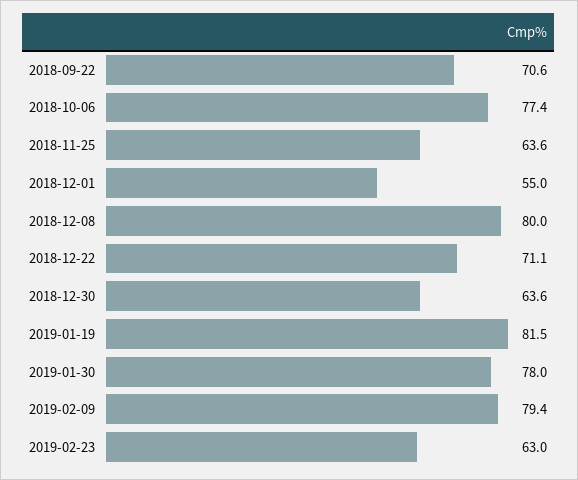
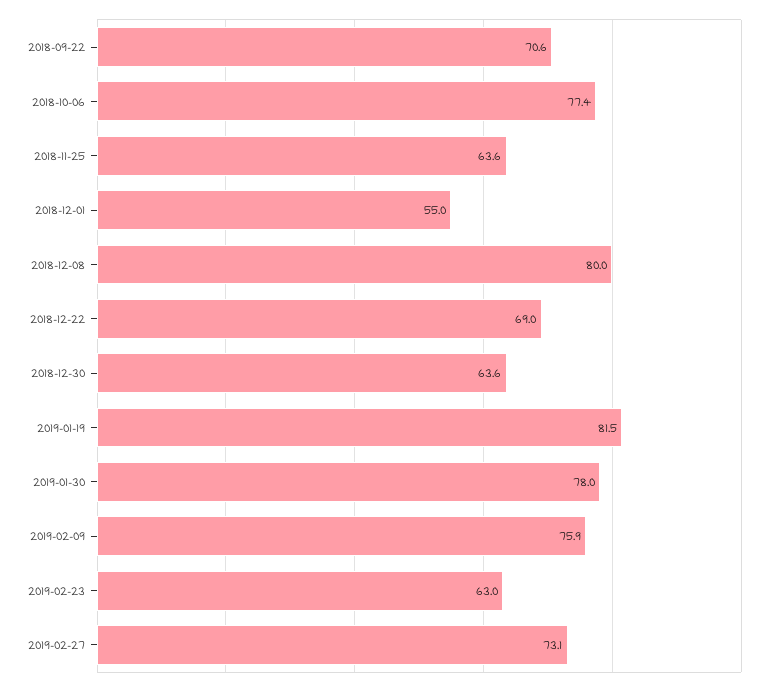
2018-12-22: 71.1 -> 69
2019-02-09: 79.4 -> 75.9
2019-02-27: none -> 73.1

